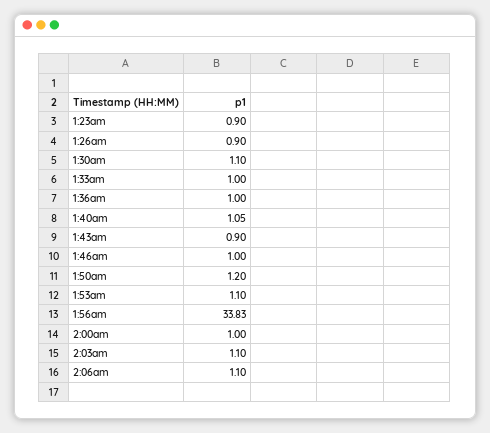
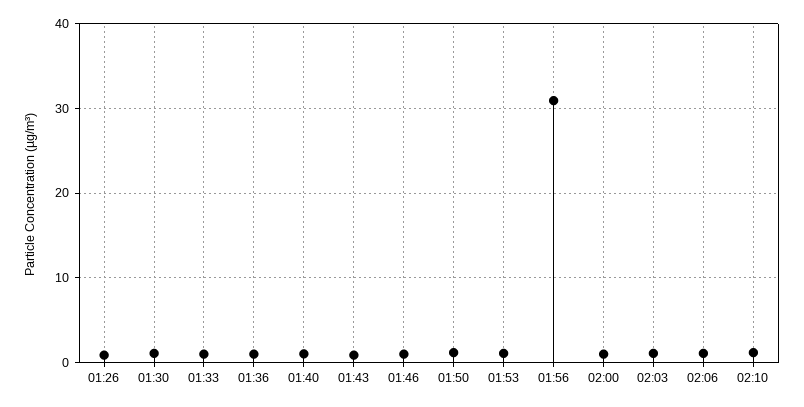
1:23am: 0.9 -> none
1:56am: 33.83 -> 31
02:10: none -> 1

